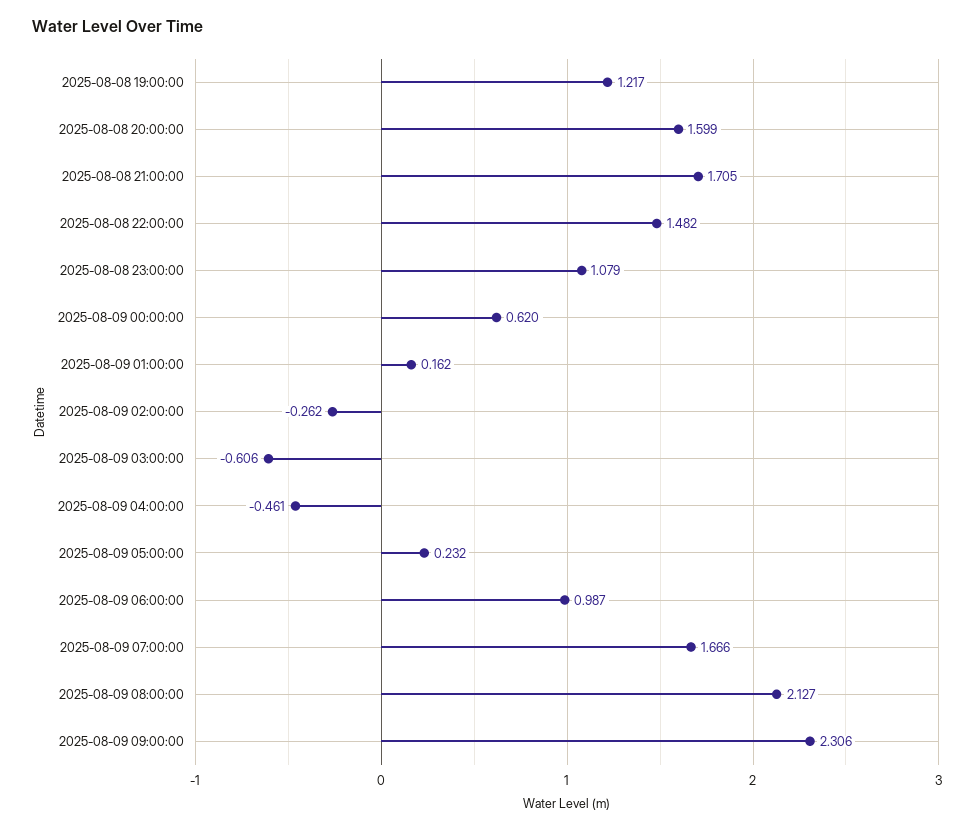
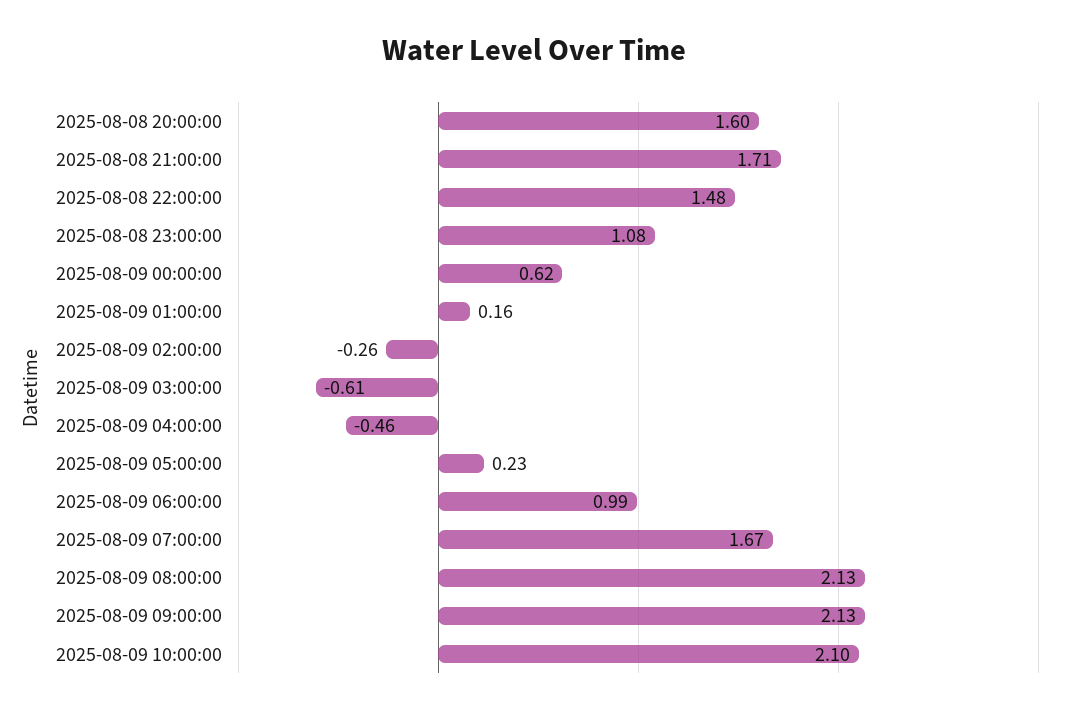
2025-08-08 19:00:00: 1.217 -> none
2025-08-09 09:00:00: 2.306 -> 2.13
2025-08-09 10:00:00: none -> 2.1

